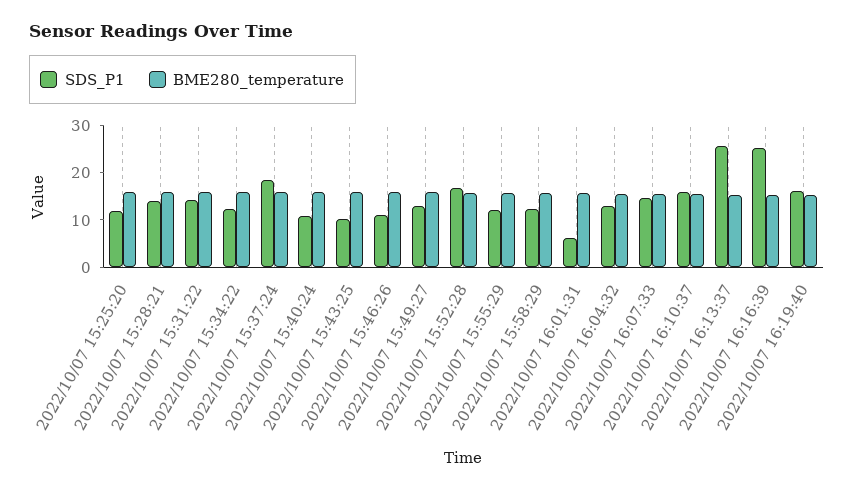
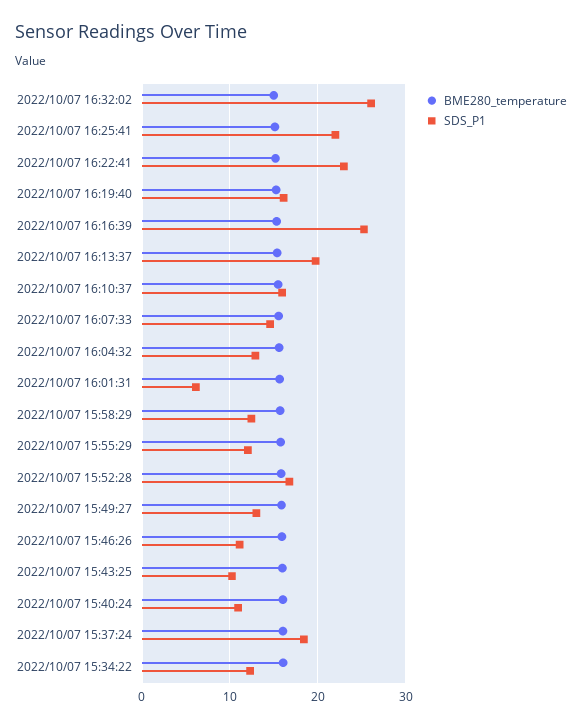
SDS_P1, 2022/10/07 15:25:20: 12 -> none
BME280_temperature, 2022/10/07 15:25:20: 16 -> none
SDS_P1, 2022/10/07 15:28:21: 14 -> none
BME280_temperature, 2022/10/07 15:28:21: 16 -> none
SDS_P1, 2022/10/07 15:31:22: 14 -> none
BME280_temperature, 2022/10/07 15:31:22: 16 -> none
SDS_P1, 2022/10/07 16:13:37: 26 -> 20
BME280_temperature, 2022/10/07 16:32:02: none -> 15
SDS_P1, 2022/10/07 16:32:02: none -> 26
BME280_temperature, 2022/10/07 16:25:41: none -> 15
SDS_P1, 2022/10/07 16:25:41: none -> 22
BME280_temperature, 2022/10/07 16:22:41: none -> 15
SDS_P1, 2022/10/07 16:22:41: none -> 23

